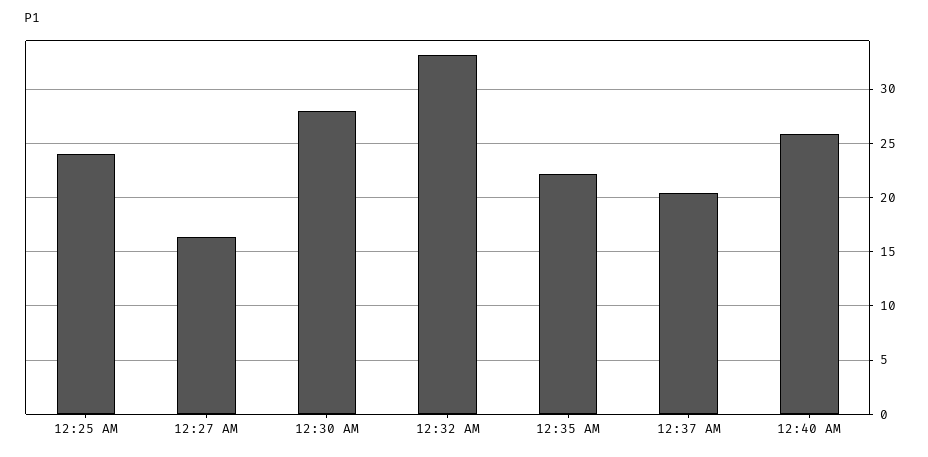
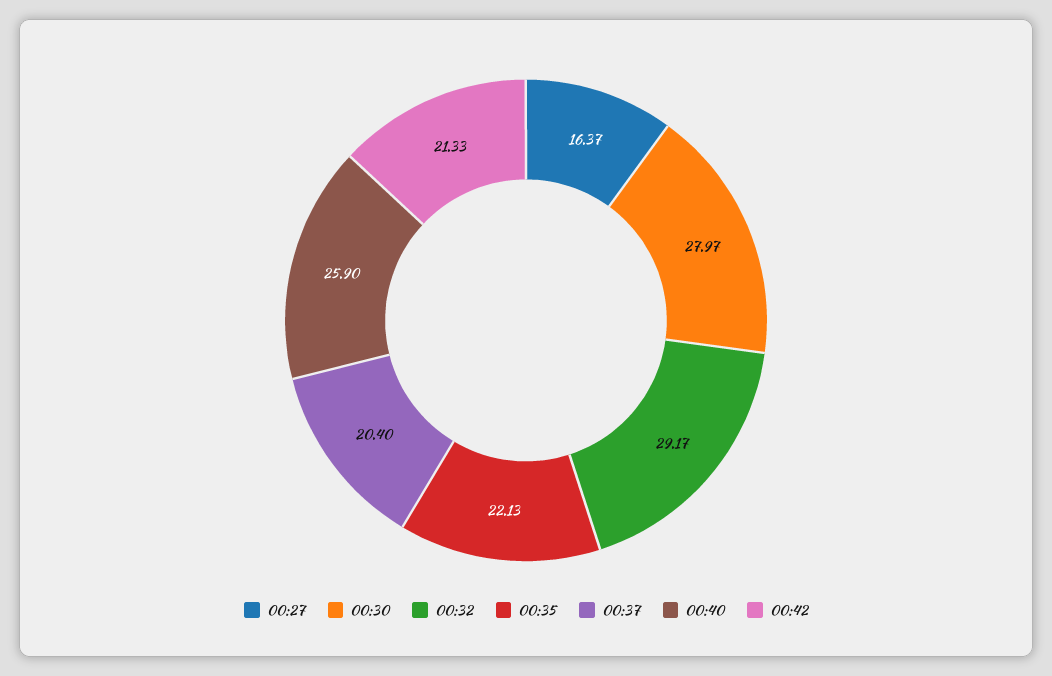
12:25 AM: 24 -> none
12:32 AM: 33 -> 29.17
00:42: none -> 21.33

